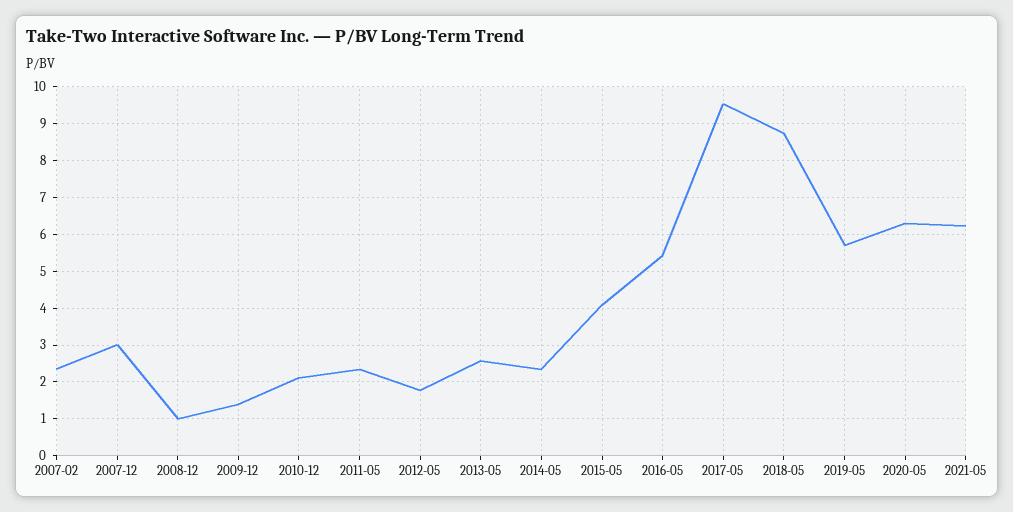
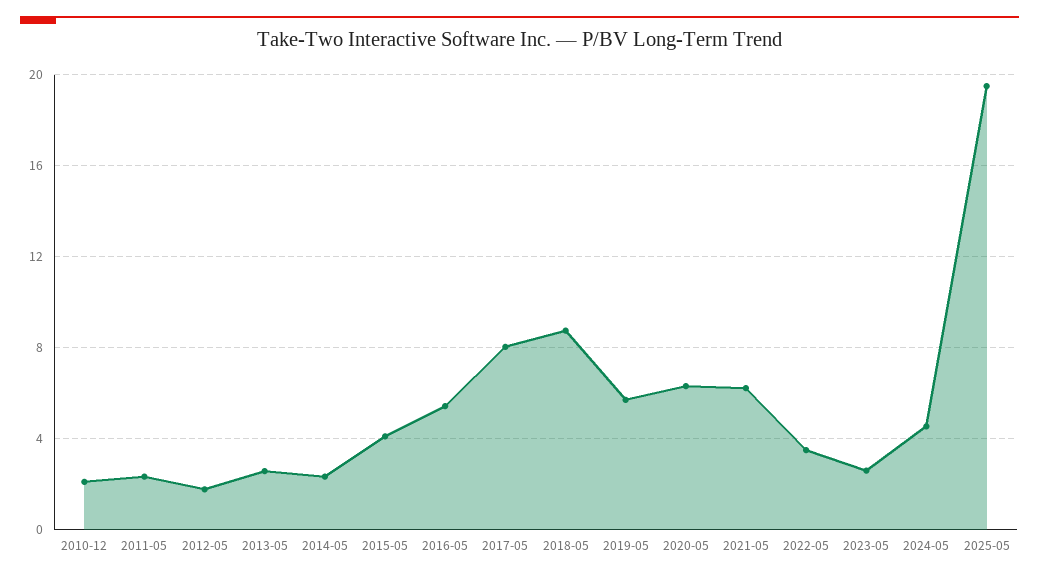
2007-02: 2.4 -> none
2007-12: 3 -> none
2008-12: 1 -> none
2009-12: 1.4 -> none
2017-05: 9.6 -> 8
2022-05: none -> 3.5
2023-05: none -> 2.5
2024-05: none -> 4.5
2025-05: none -> 19.5

